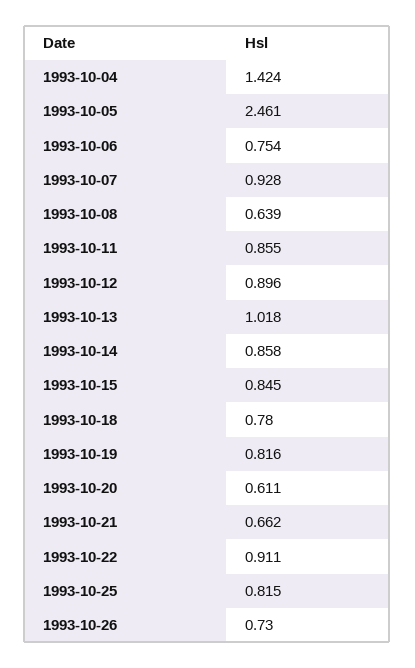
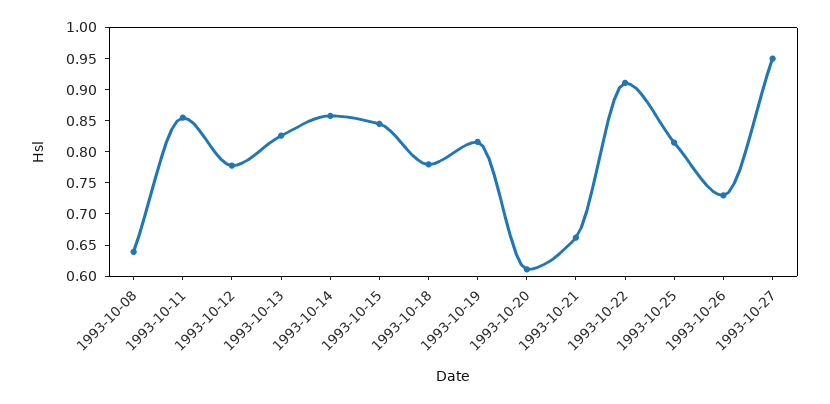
1993-10-04: 1.424 -> none
1993-10-05: 2.461 -> none
1993-10-06: 0.754 -> none
1993-10-07: 0.928 -> none
1993-10-12: 0.896 -> 0.775
1993-10-13: 1.018 -> 0.825
1993-10-27: none -> 0.95

